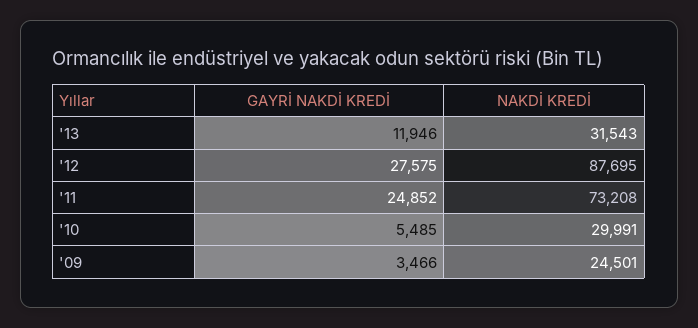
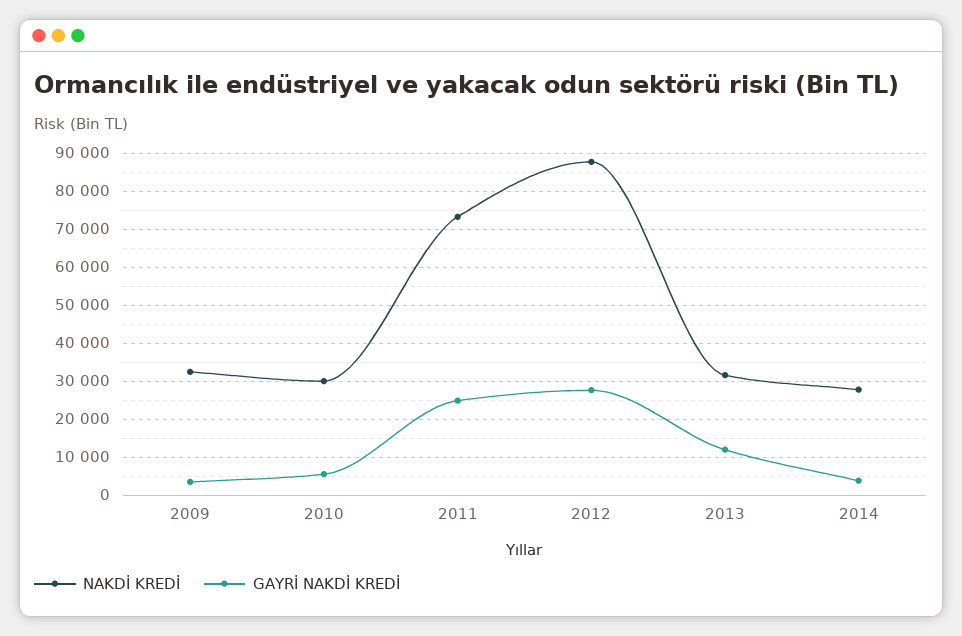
NAKDİ KREDİ, '09: 24501 -> 32000
NAKDİ KREDİ, 2014: none -> 28000
GAYRİ NAKDİ KREDİ, 2014: none -> 4000

